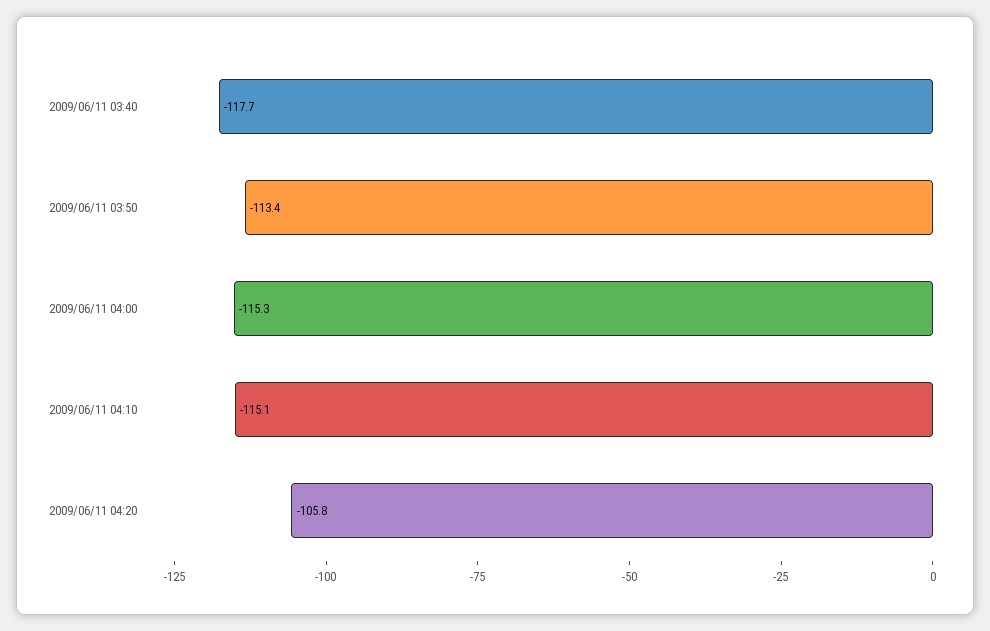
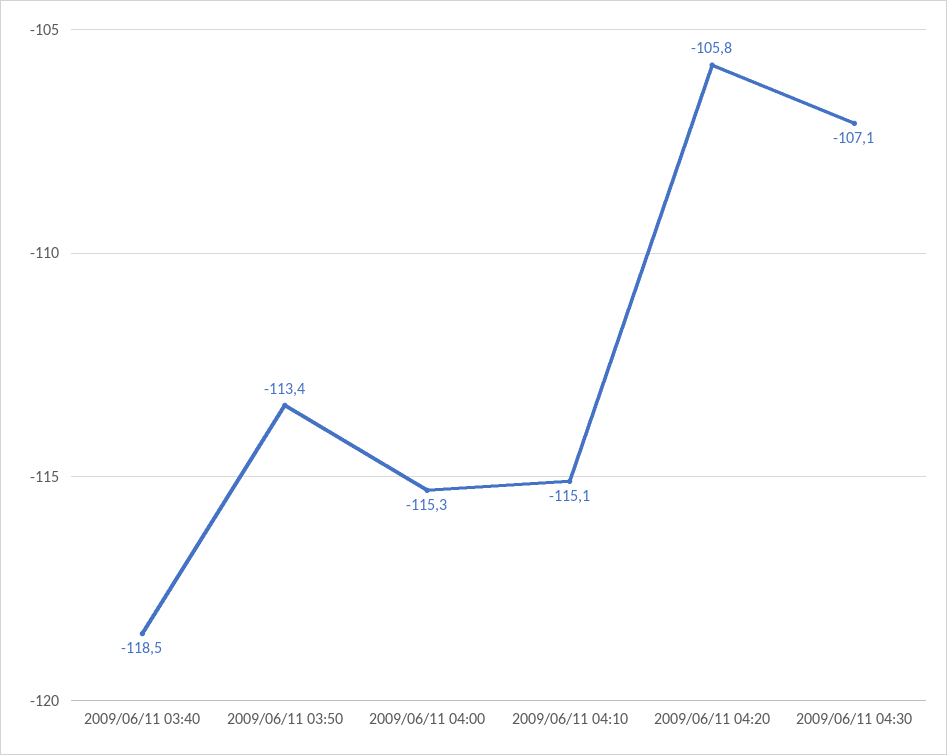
2009/06/11 03:40: -117.7 -> -118.5
2009/06/11 04:30: none -> -107.1

